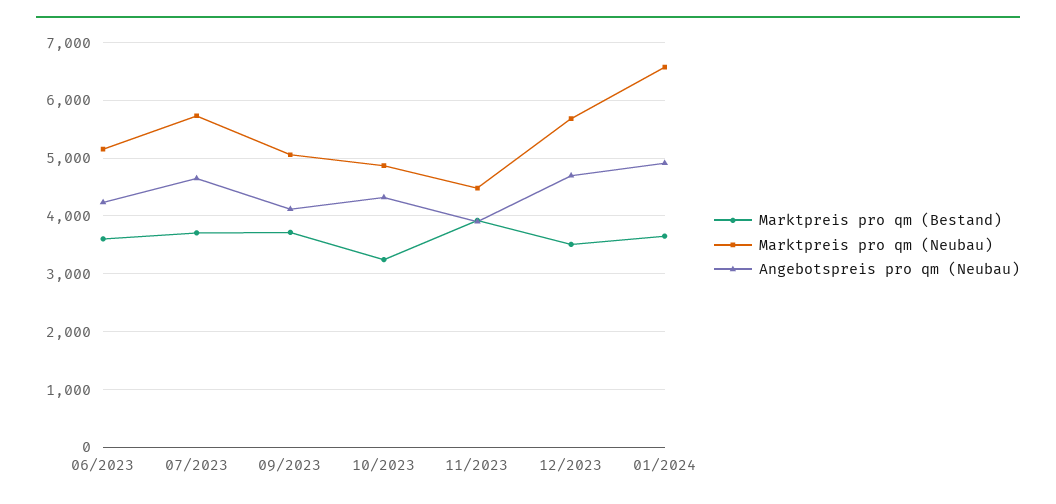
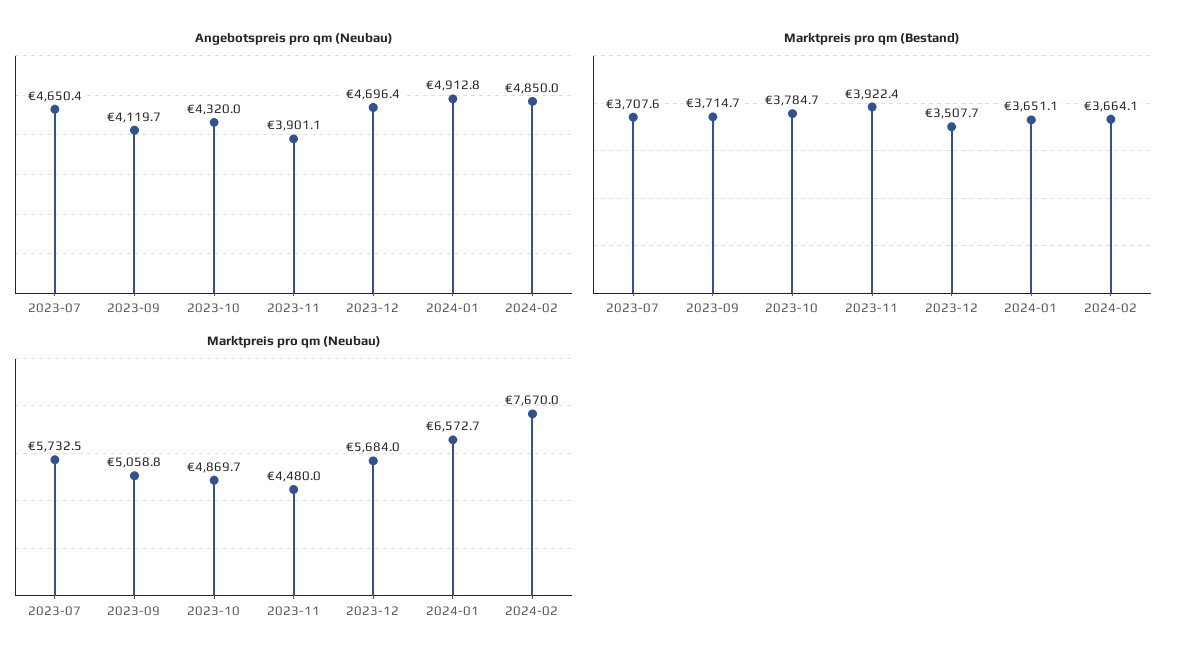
Marktpreis pro qm (Bestand), 06/2023: 3600 -> none
Marktpreis pro qm (Neubau), 06/2023: 5200 -> none
Angebotspreis pro qm (Neubau), 06/2023: 4200 -> none
Marktpreis pro qm (Bestand), 10/2023: 3200 -> 3784.7
Angebotspreis pro qm (Neubau), 2024-02: none -> 4850
Marktpreis pro qm (Bestand), 2024-02: none -> 3664.1
Marktpreis pro qm (Neubau), 2024-02: none -> 7670

